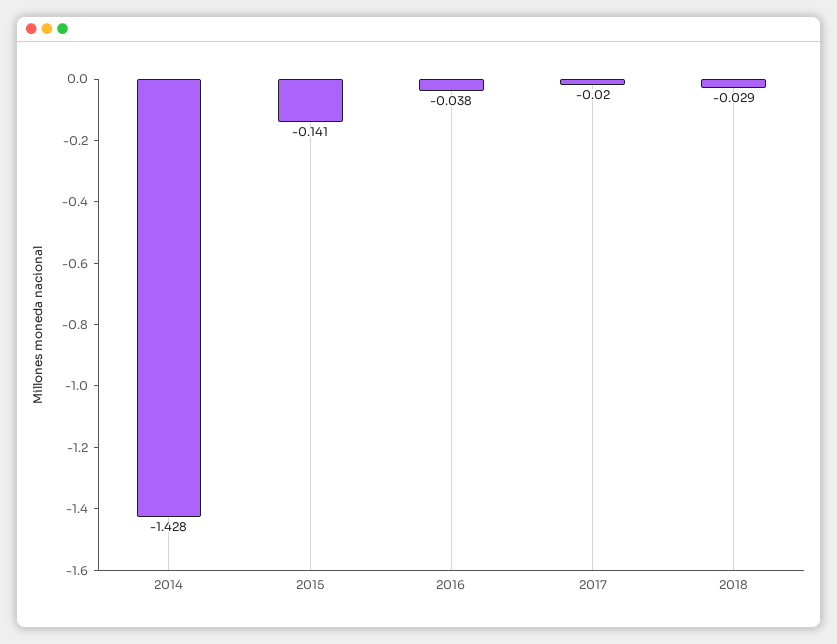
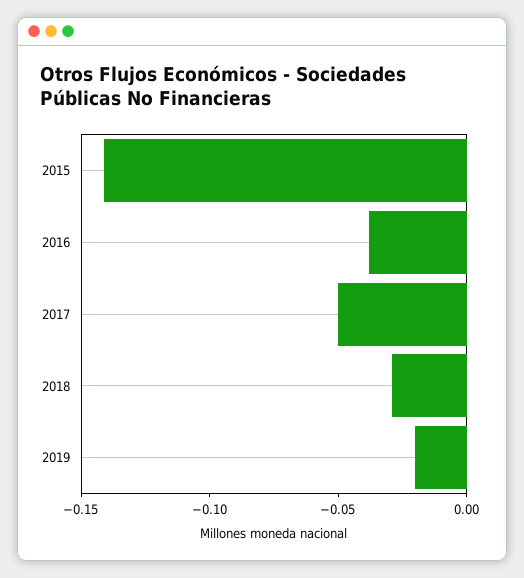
2014: -1.428 -> none
2017: -0.02 -> -0.05
2019: none -> -0.02

